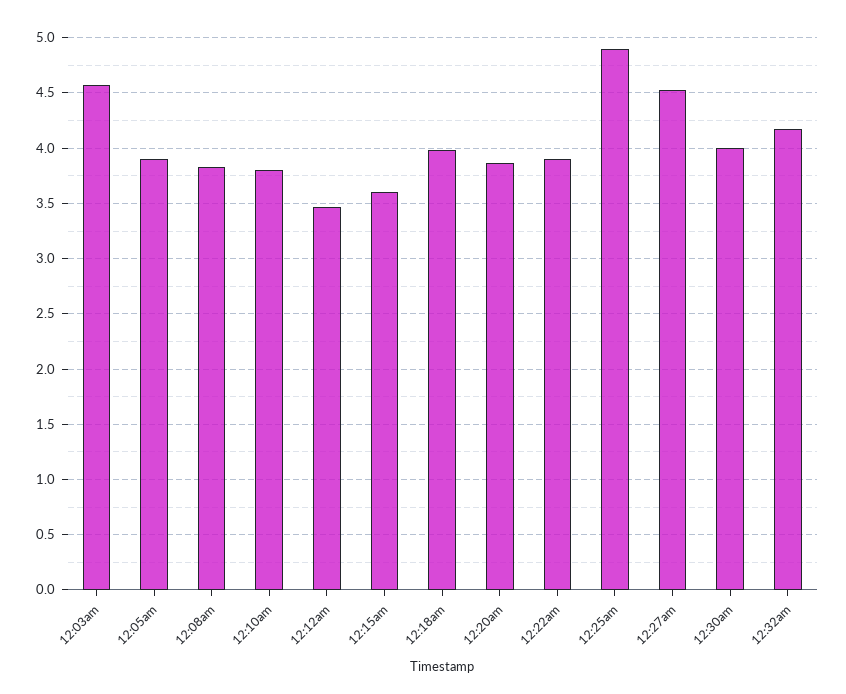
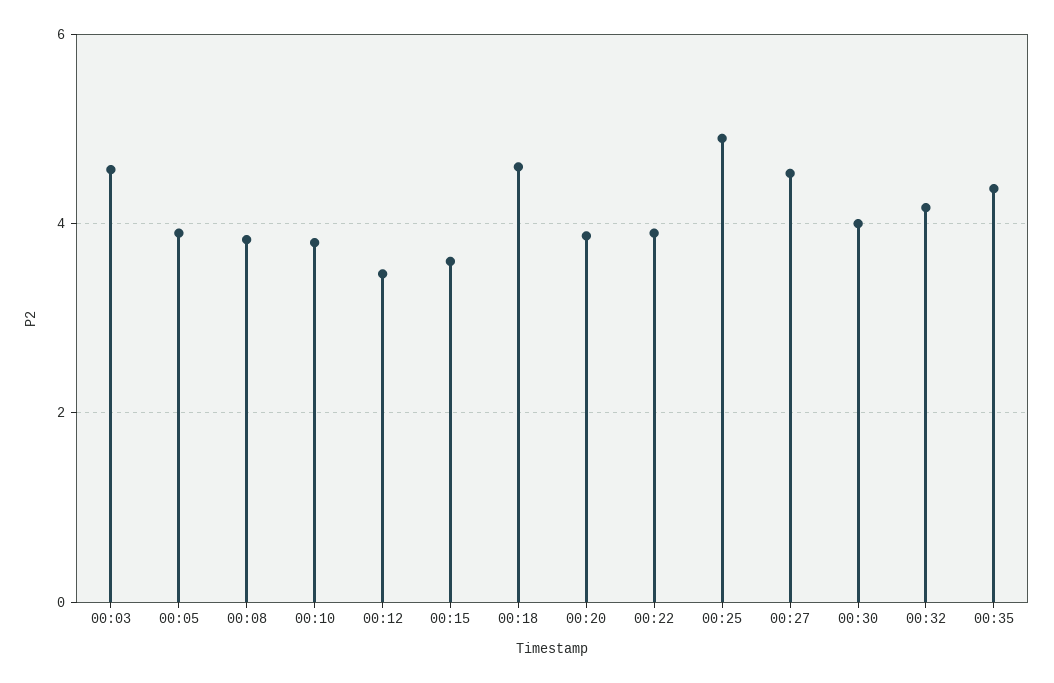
12:18am: 4 -> 4.6
00:35: none -> 4.4

